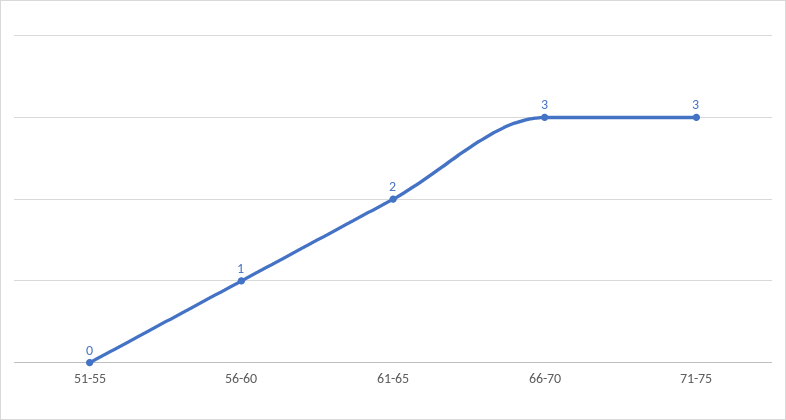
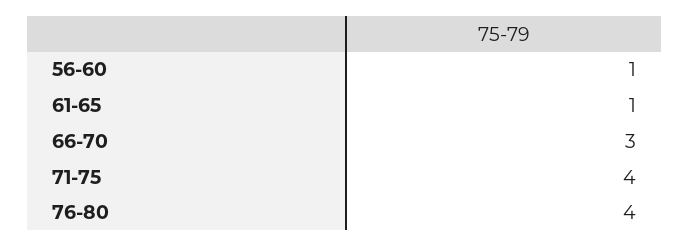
51-55: 0 -> none
61-65: 2 -> 1
71-75: 3 -> 4
76-80: none -> 4

